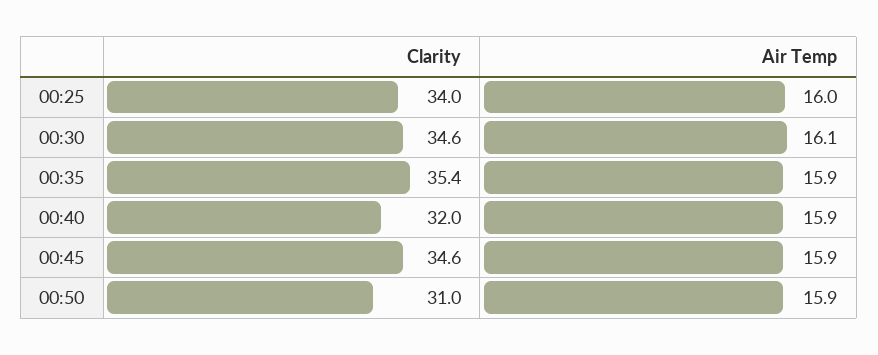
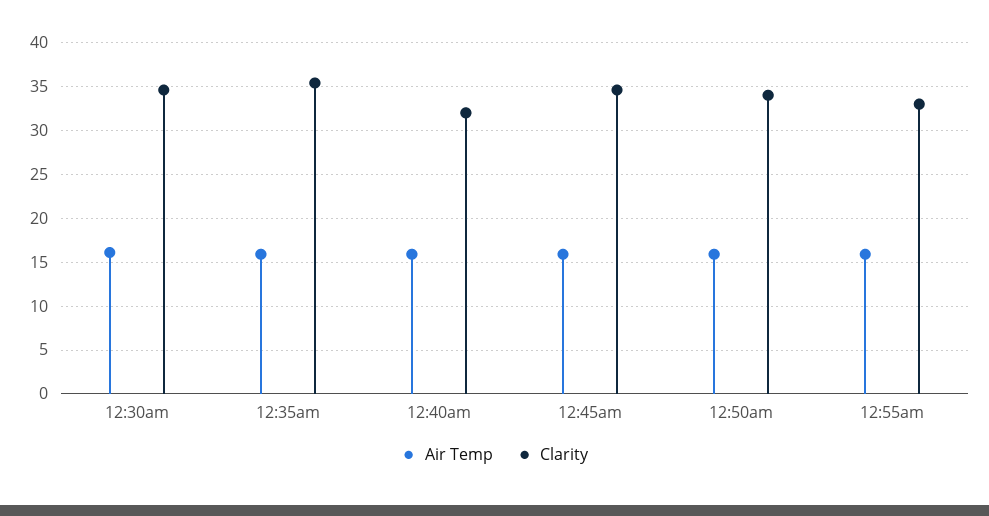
Clarity, 00:25: 34 -> none
Air Temp, 00:25: 16 -> none
Clarity, 00:50: 31 -> 34
Air Temp, 12:55am: none -> 16
Clarity, 12:55am: none -> 33

